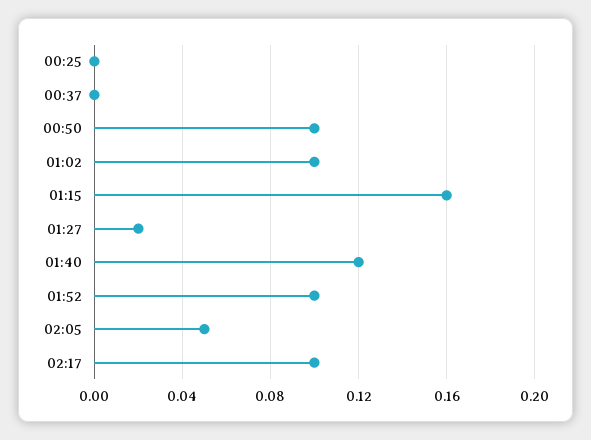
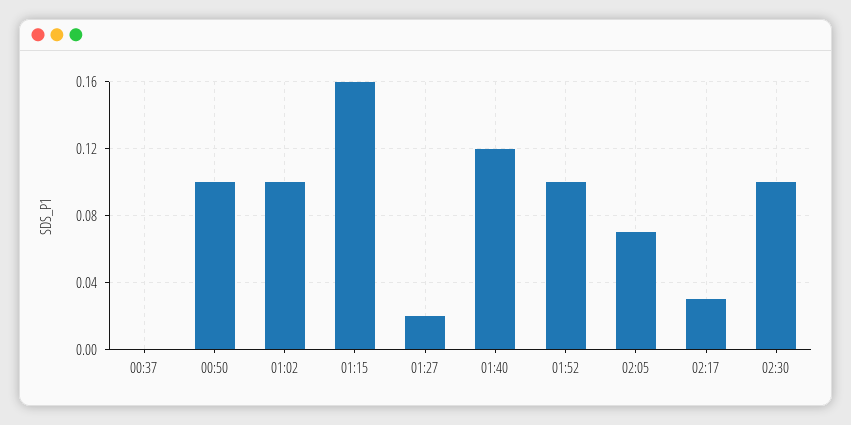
00:25: 0 -> none
02:05: 0.05 -> 0.07
02:17: 0.1 -> 0.03
02:30: none -> 0.1

